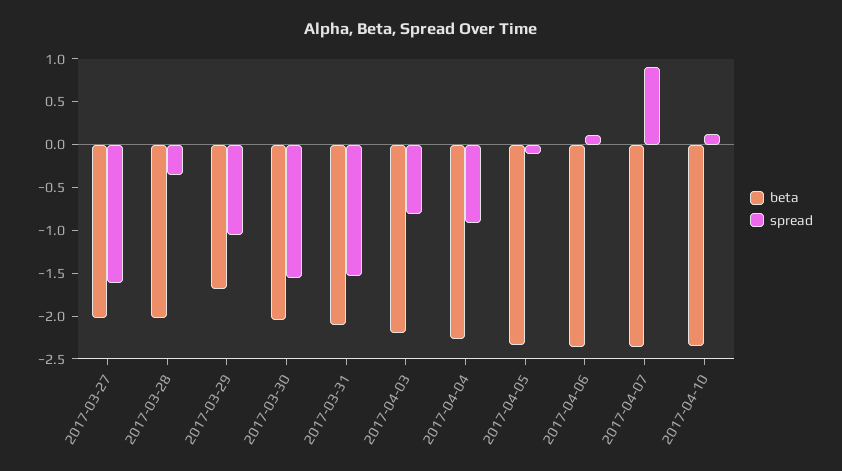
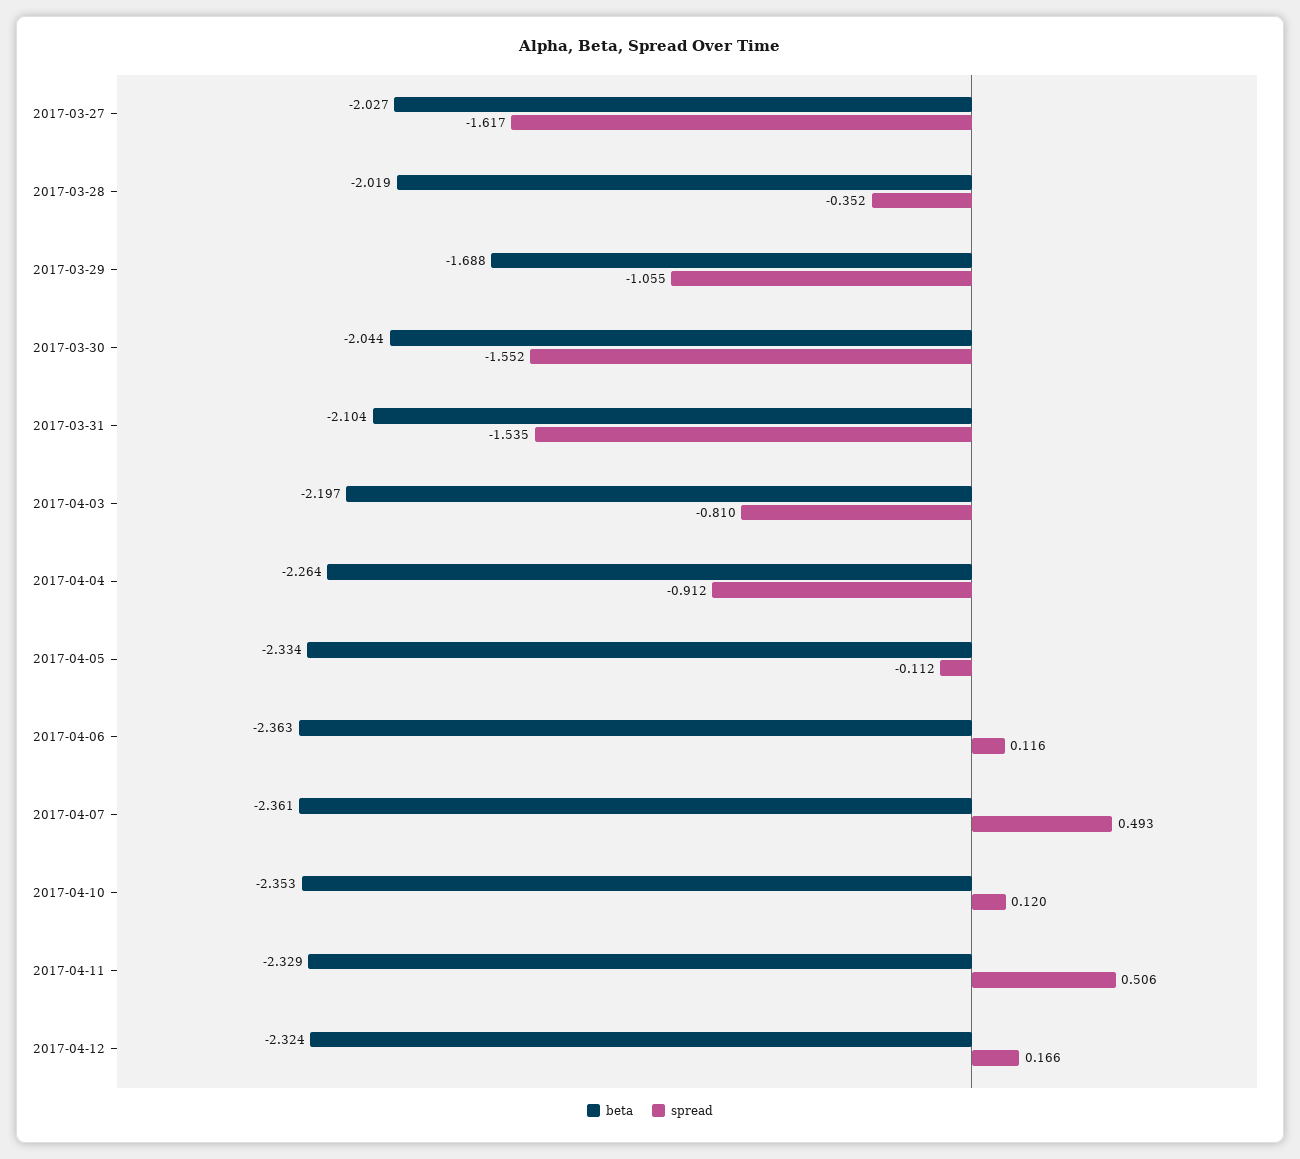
spread, 2017-04-07: 0.9 -> 0.493
beta, 2017-04-11: none -> -2.329
spread, 2017-04-11: none -> 0.506
beta, 2017-04-12: none -> -2.324
spread, 2017-04-12: none -> 0.166

